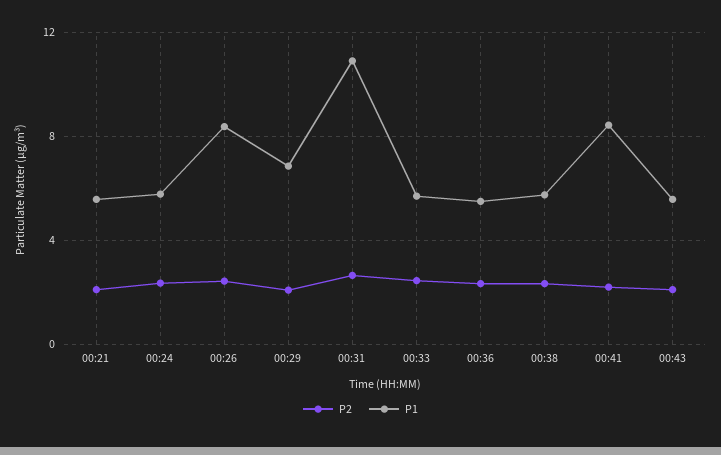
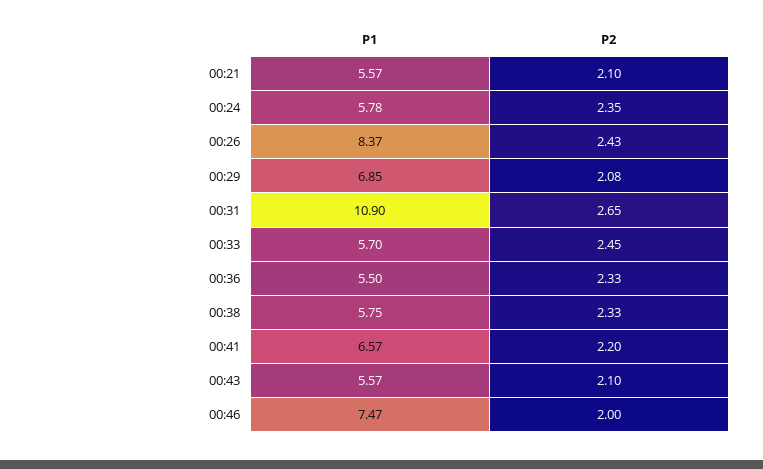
P1, 00:41: 8.5 -> 6.57
P1, 00:46: none -> 7.47
P2, 00:46: none -> 2

